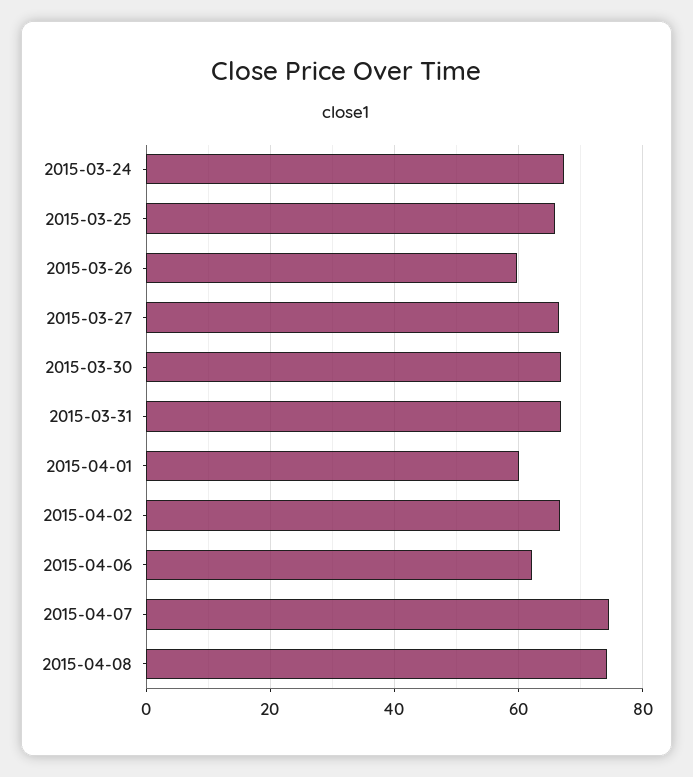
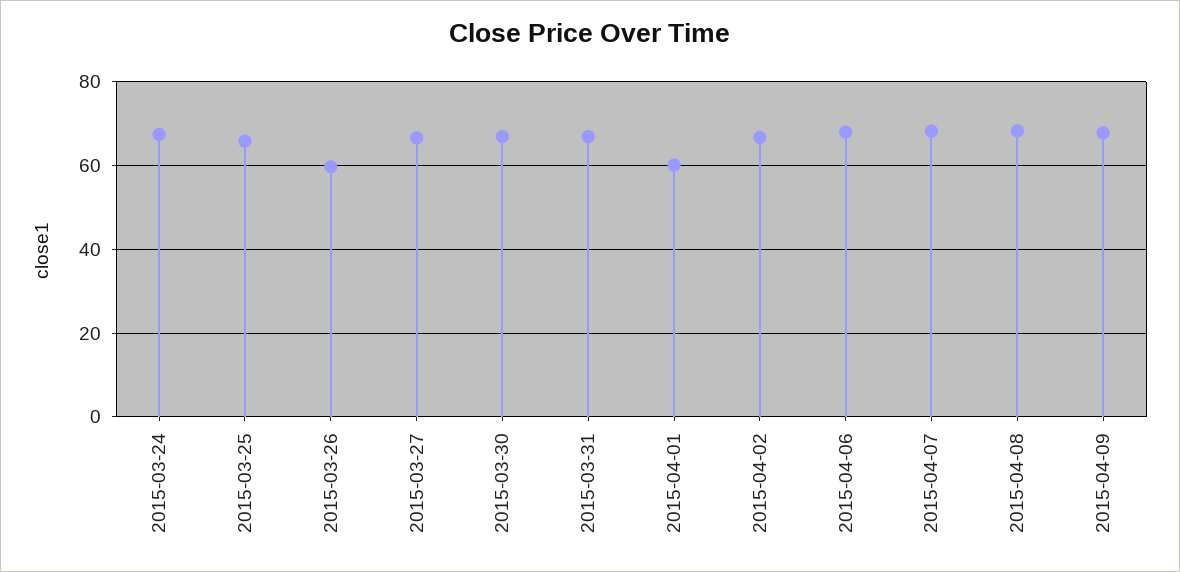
2015-04-06: 62 -> 68
2015-04-07: 74 -> 68
2015-04-08: 74 -> 68
2015-04-09: none -> 68

